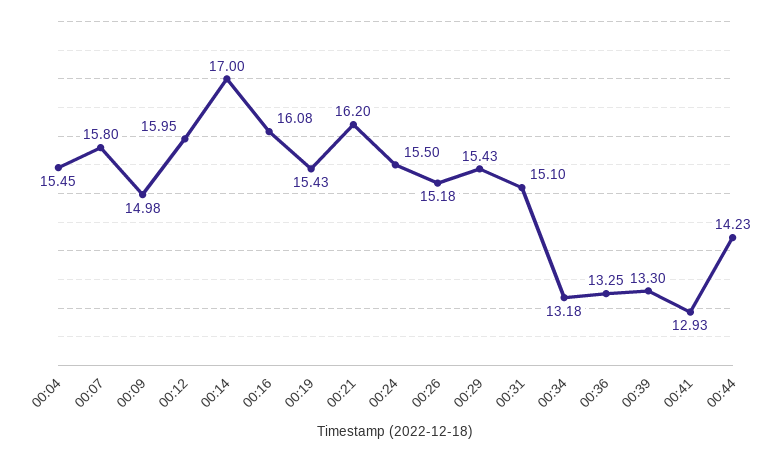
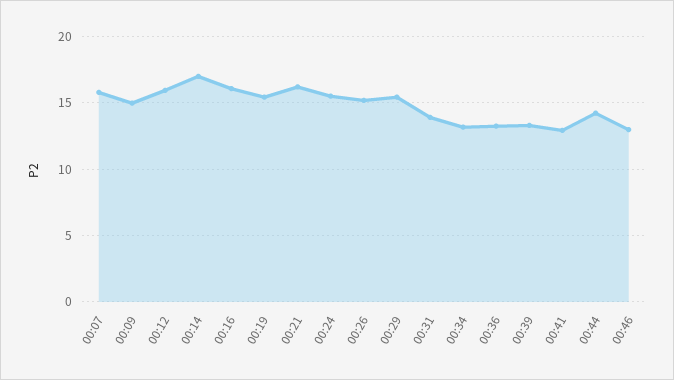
00:04: 15.45 -> none
00:31: 15.1 -> 14
00:46: none -> 13

